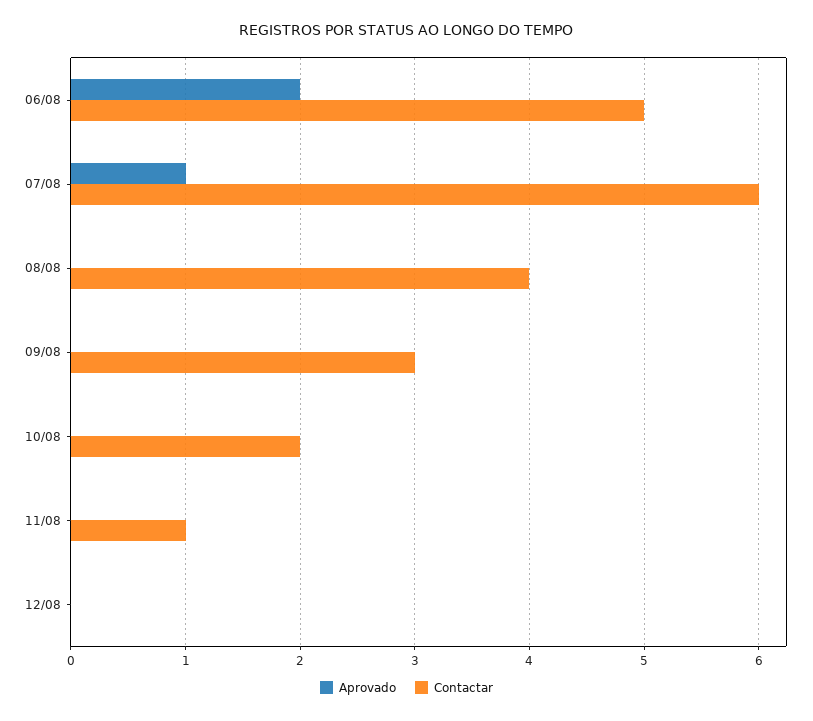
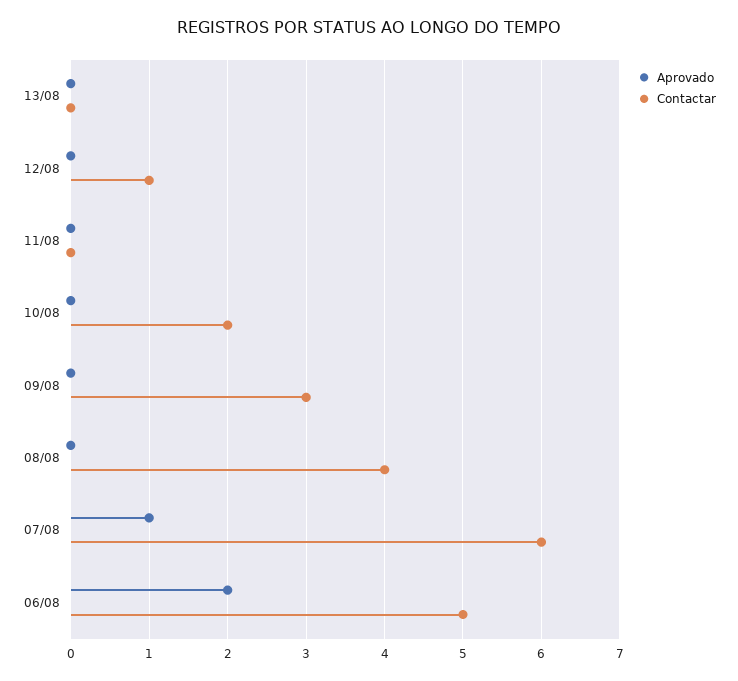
Contactar, 11/08: 1 -> 0
Contactar, 12/08: 0 -> 1
Aprovado, 13/08: none -> 0
Contactar, 13/08: none -> 0

